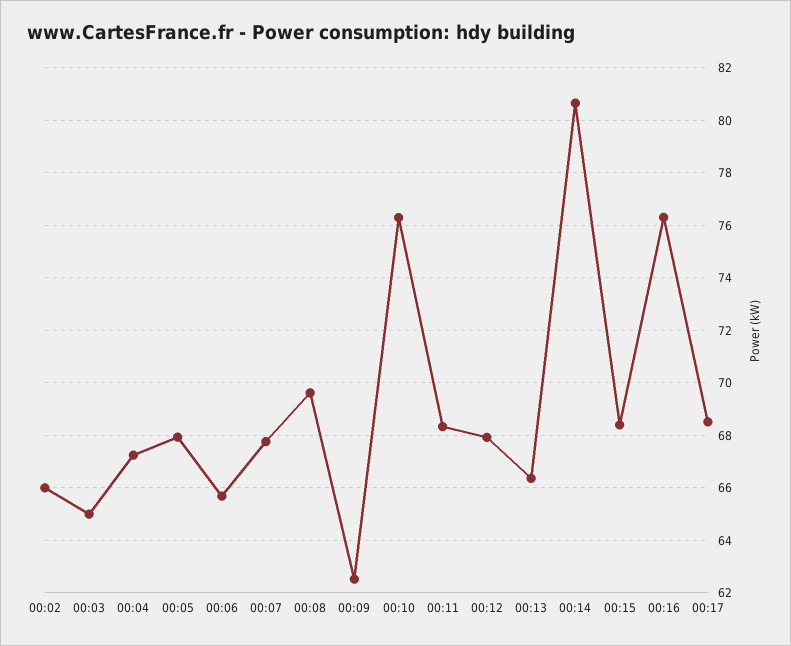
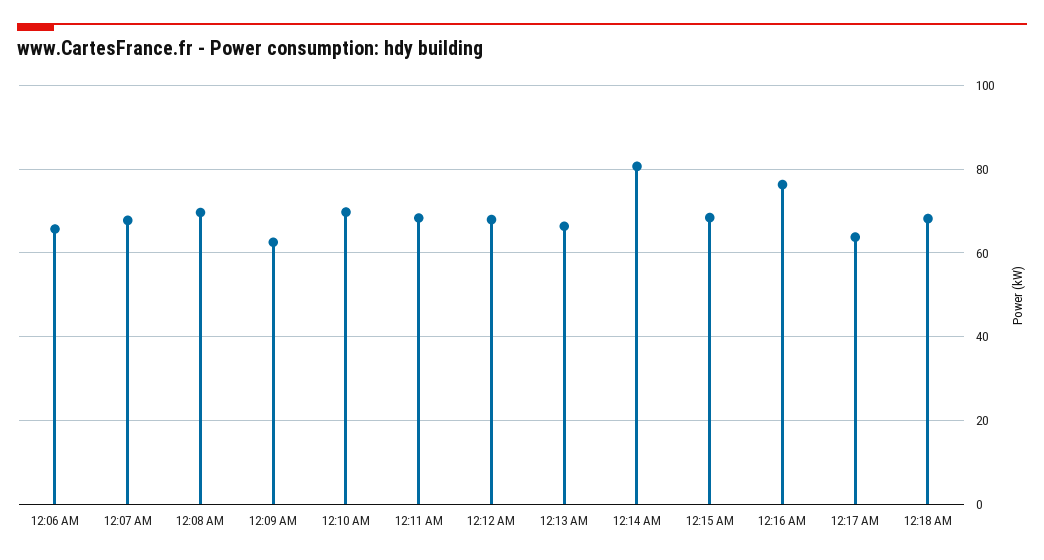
00:02: 66 -> none
00:03: 65 -> none
00:04: 67.25 -> none
00:05: 68 -> none
00:10: 76.25 -> 70
00:17: 68.5 -> 64
12:18 AM: none -> 68

